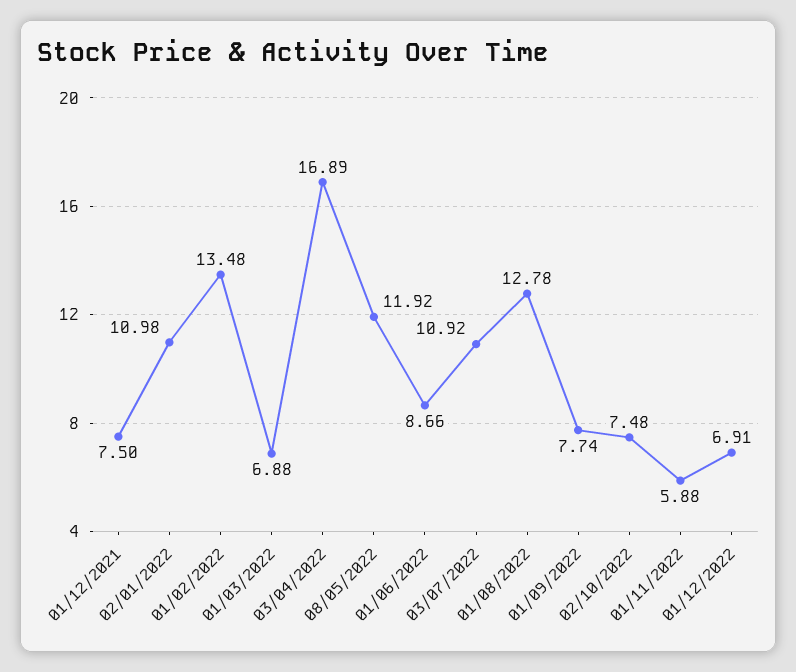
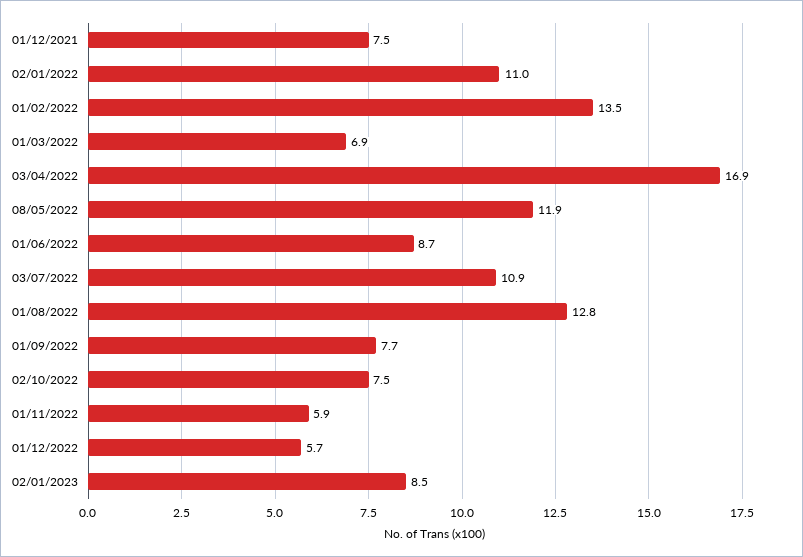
01/12/2022: 6.91 -> 5.7
02/01/2023: none -> 8.5

